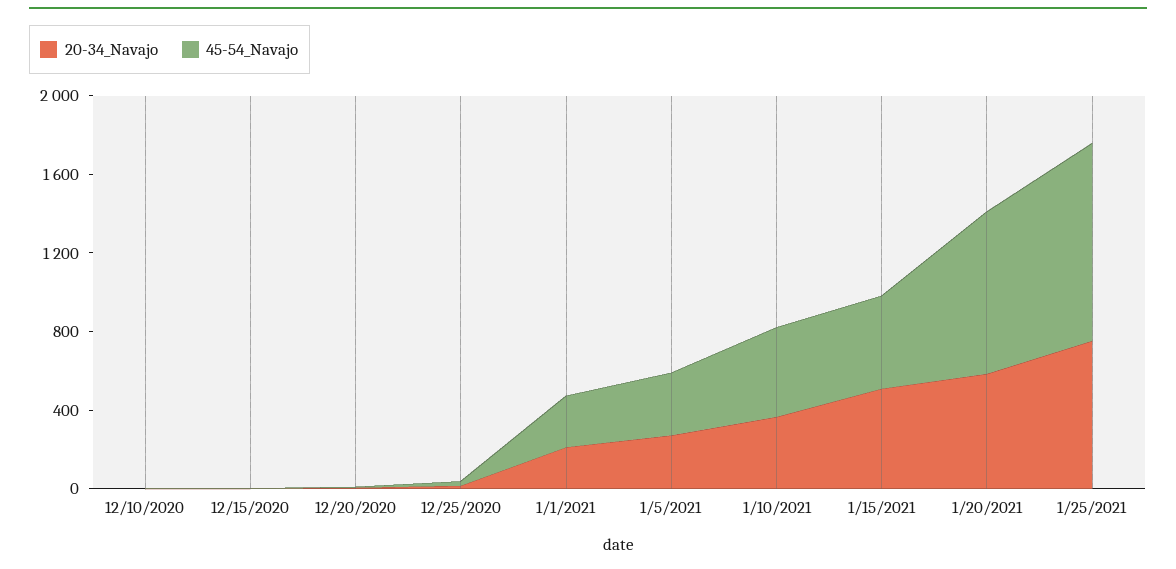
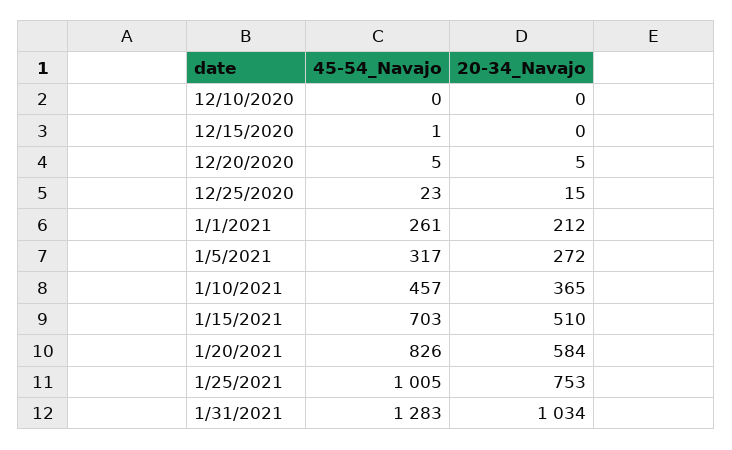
45-54_Navajo, 1/15/2021: 500 -> 703
45-54_Navajo, 1/31/2021: none -> 1283
20-34_Navajo, 1/31/2021: none -> 1034

